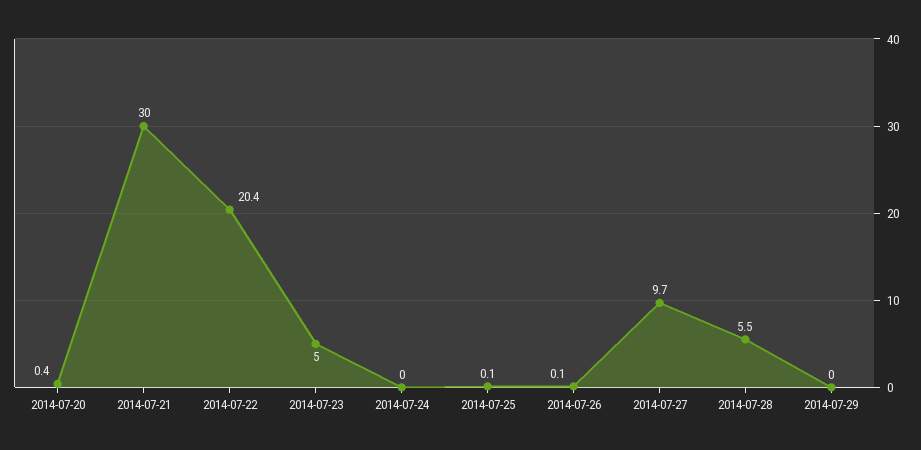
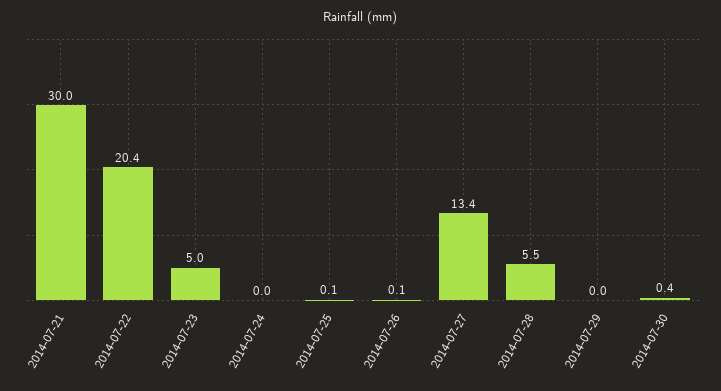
2014-07-20: 0.4 -> none
2014-07-27: 9.7 -> 13.4
2014-07-30: none -> 0.4

